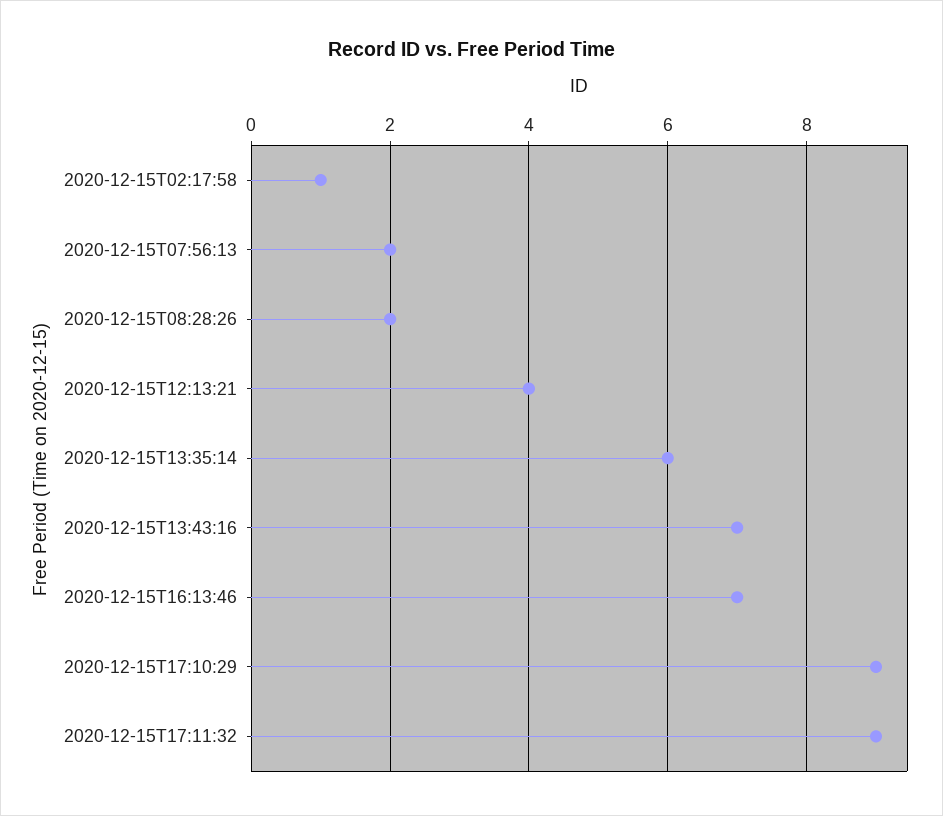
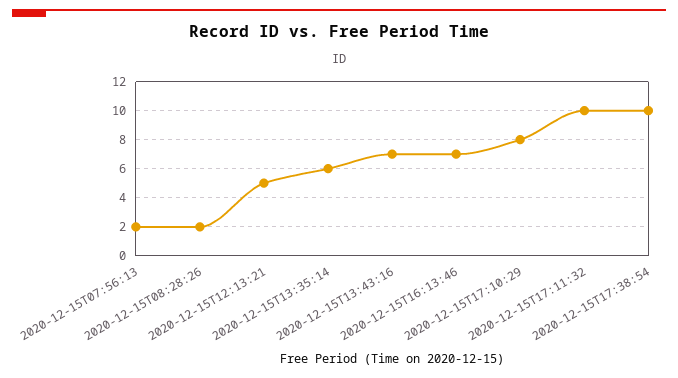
2020-12-15T02:17:58: 1 -> none
2020-12-15T12:13:21: 4 -> 5
2020-12-15T17:10:29: 9 -> 8
2020-12-15T17:11:32: 9 -> 10
2020-12-15T17:38:54: none -> 10

